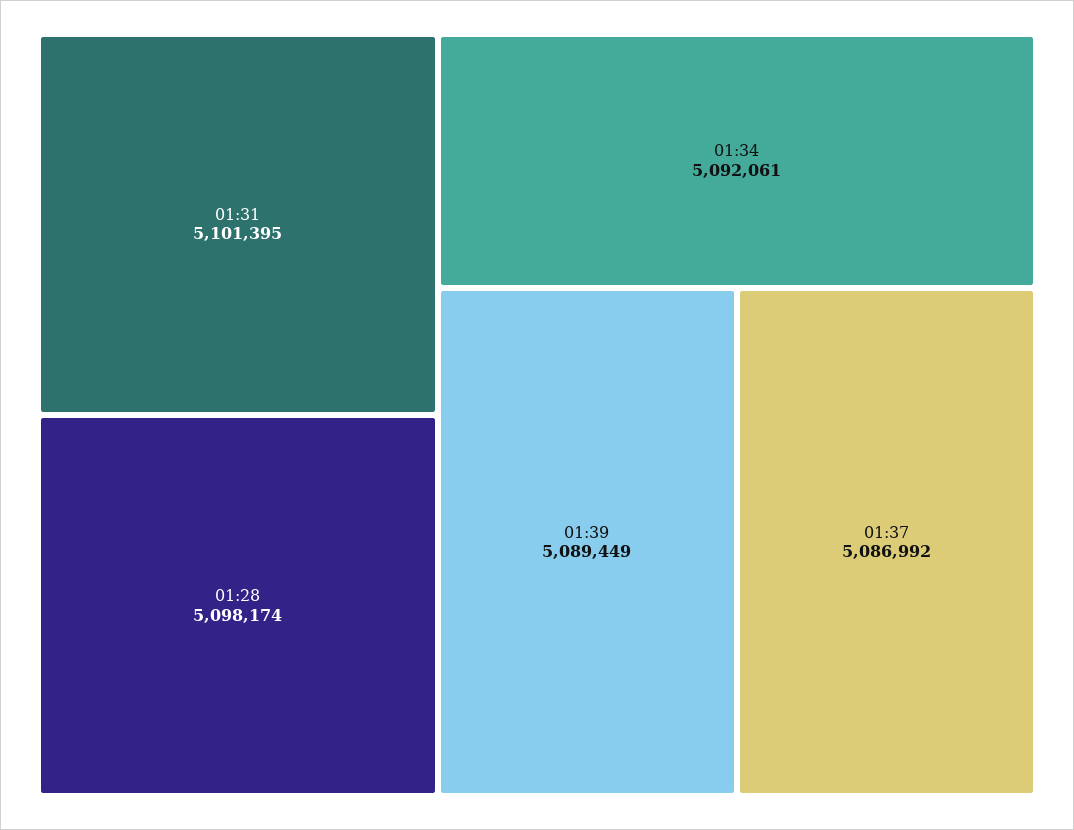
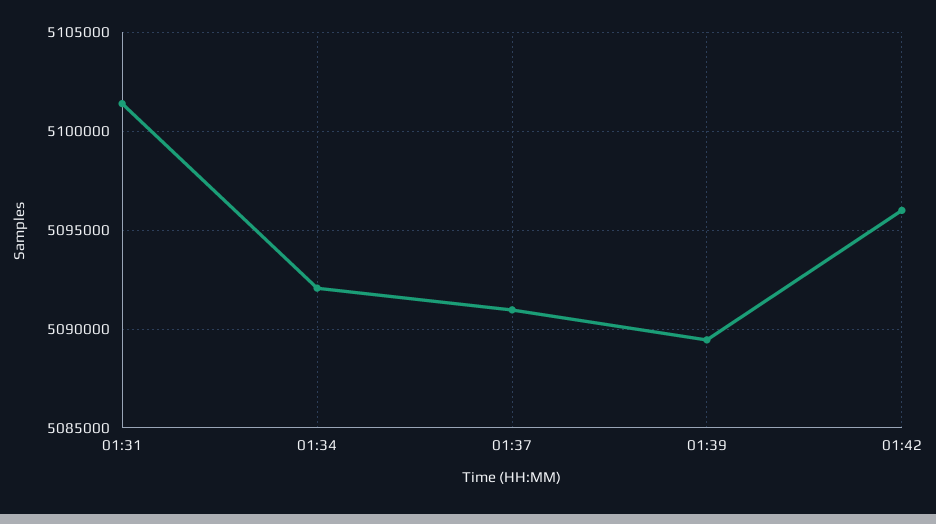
01:28: 5098174 -> none
01:37: 5086992 -> 5091000
01:42: none -> 5096000

